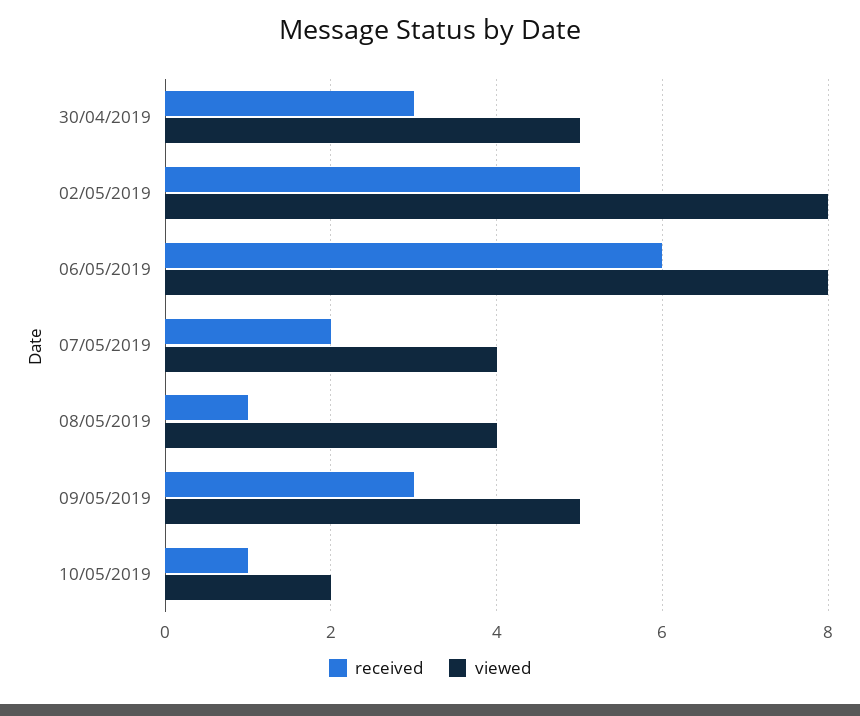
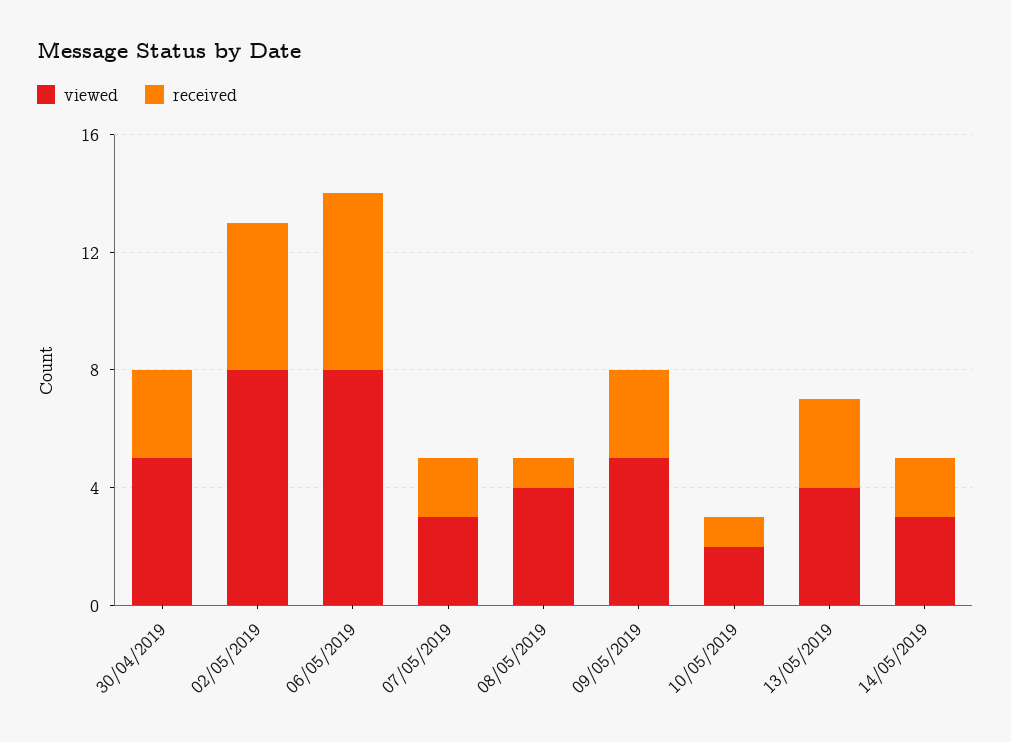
viewed, 07/05/2019: 4 -> 3
viewed, 13/05/2019: none -> 4
received, 13/05/2019: none -> 3
viewed, 14/05/2019: none -> 3
received, 14/05/2019: none -> 2

